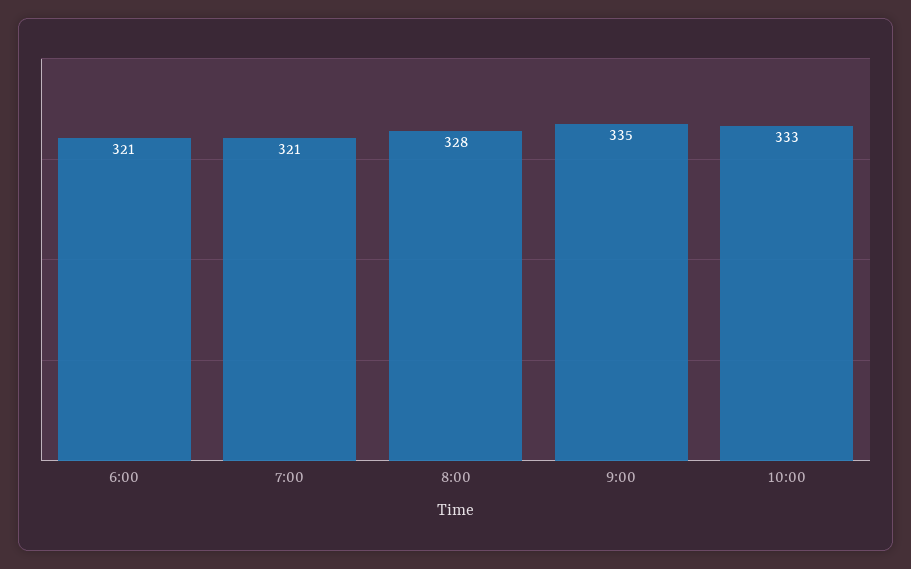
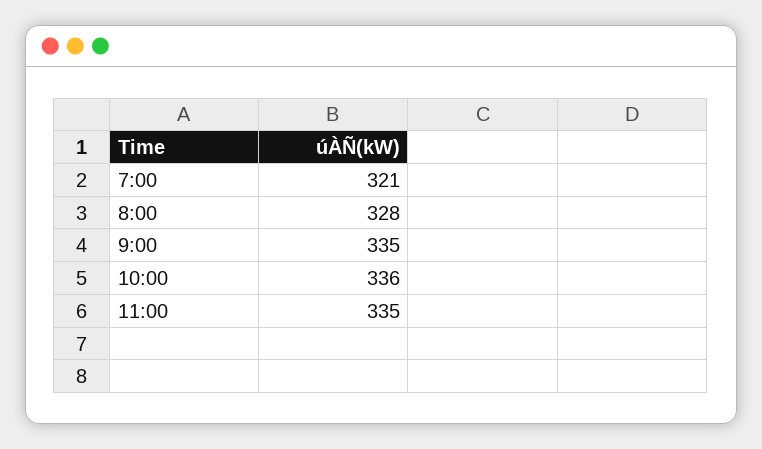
6:00: 321 -> none
10:00: 333 -> 336
11:00: none -> 335

